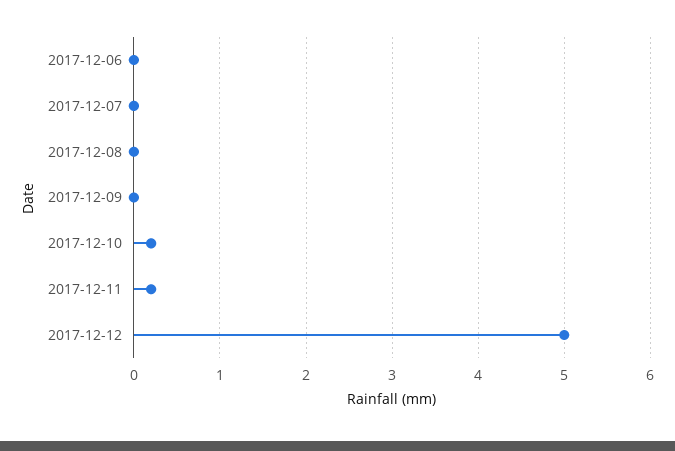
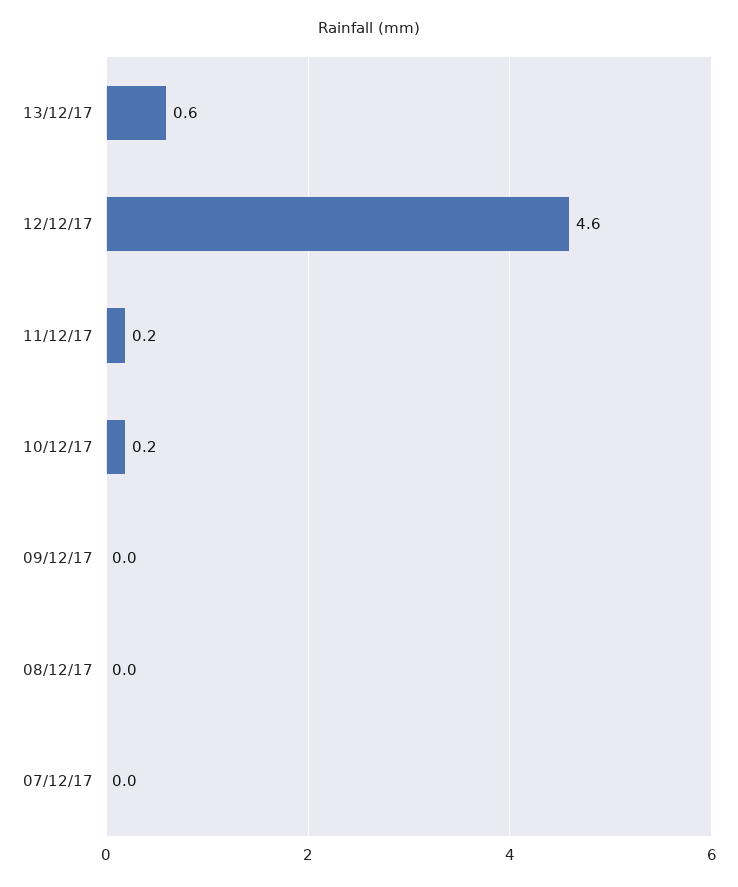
2017-12-06: 0 -> none
2017-12-12: 5 -> 4.6
13/12/17: none -> 0.6

